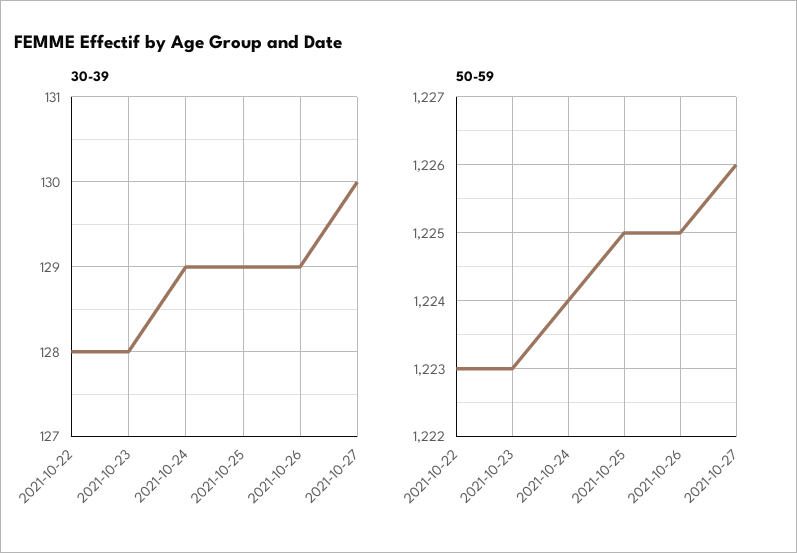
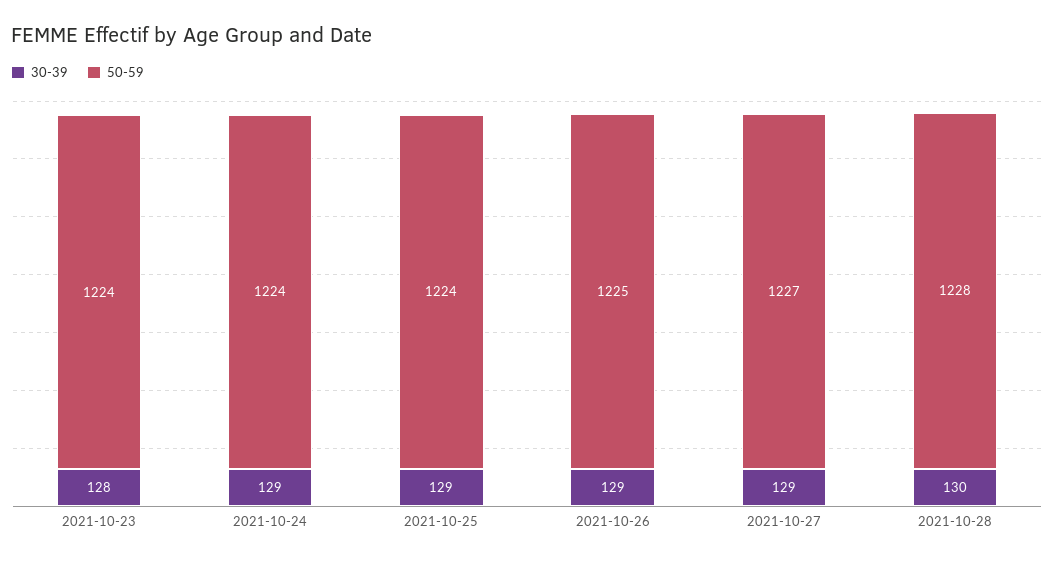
30-39, 2021-10-22: 128 -> none
30-39, 2021-10-27: 130 -> 129
50-59, 2021-10-22: 1223 -> none
50-59, 2021-10-23: 1223 -> 1224
50-59, 2021-10-25: 1225 -> 1224
50-59, 2021-10-27: 1226 -> 1227
30-39, 2021-10-28: none -> 130
50-59, 2021-10-28: none -> 1228

